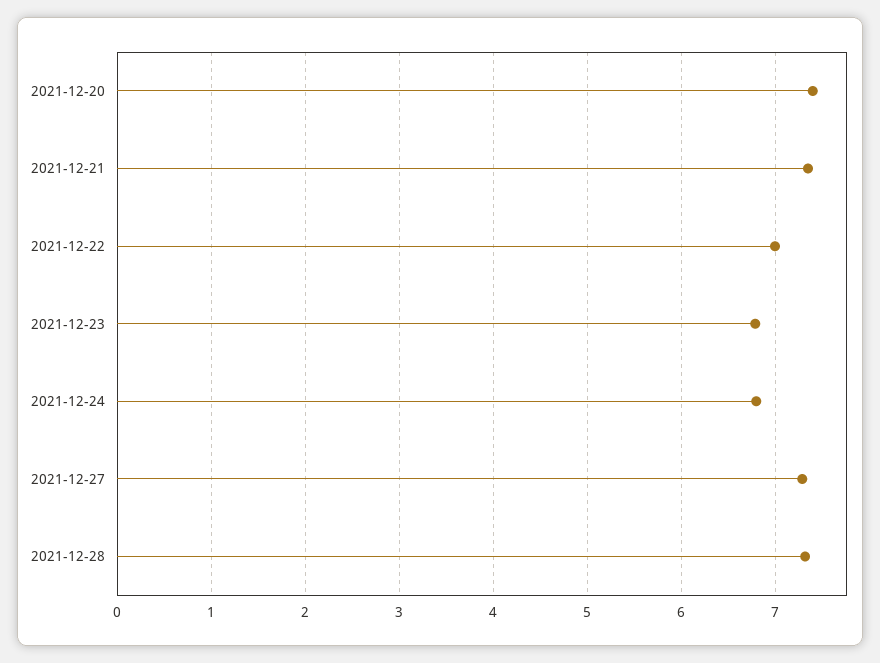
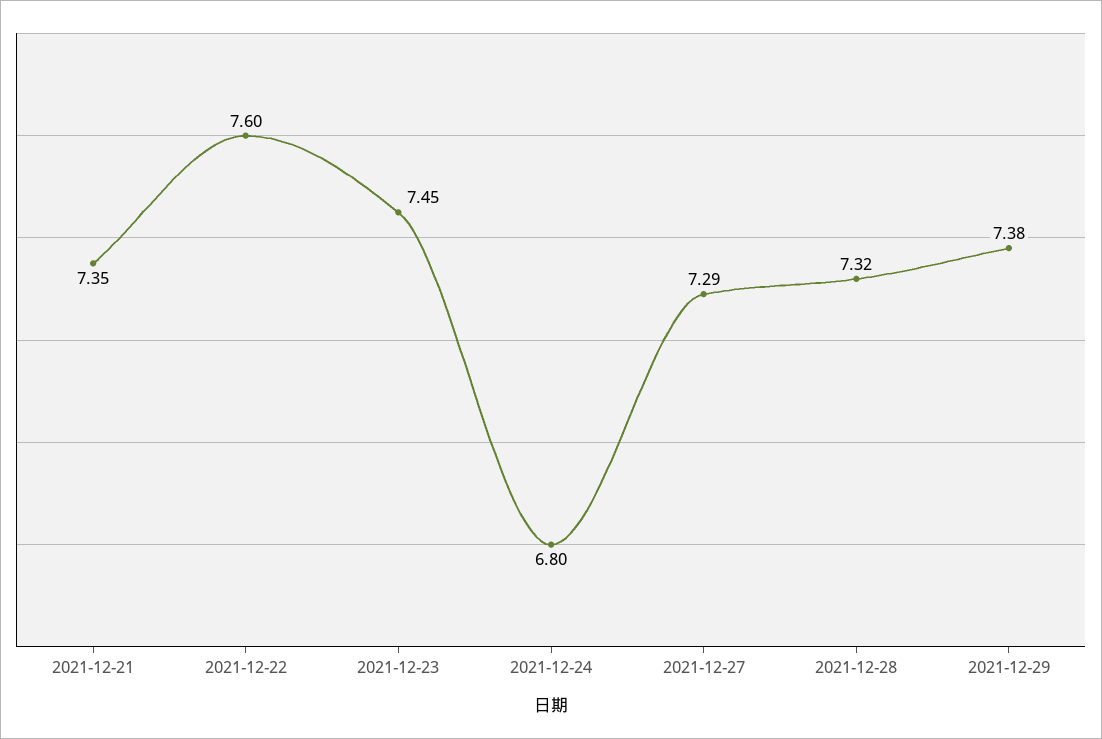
2021-12-20: 7.4 -> none
2021-12-22: 7 -> 7.6
2021-12-23: 6.8 -> 7.45
2021-12-29: none -> 7.38

